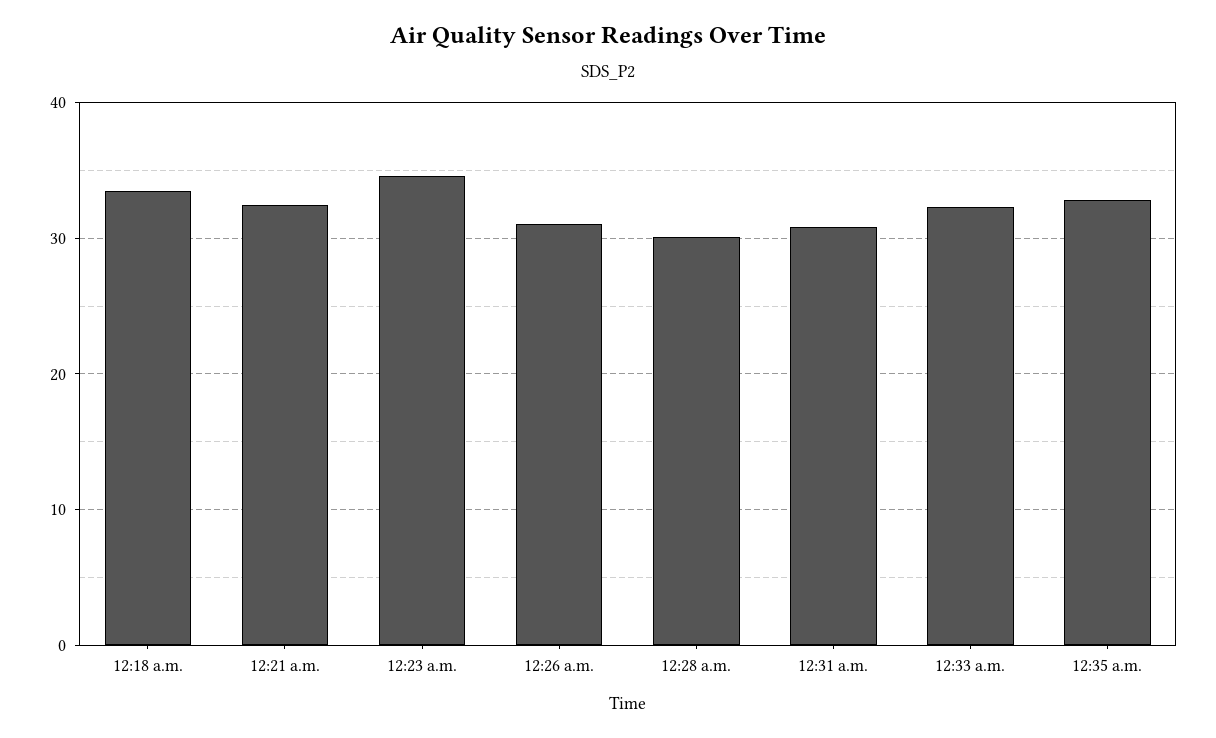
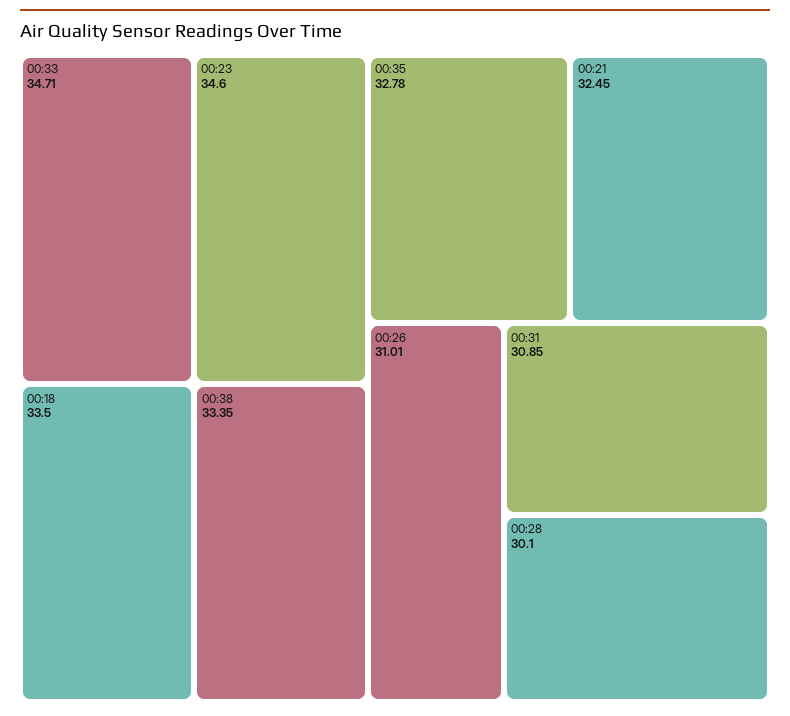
12:33 a.m.: 32 -> 34.71
00:38: none -> 33.35

